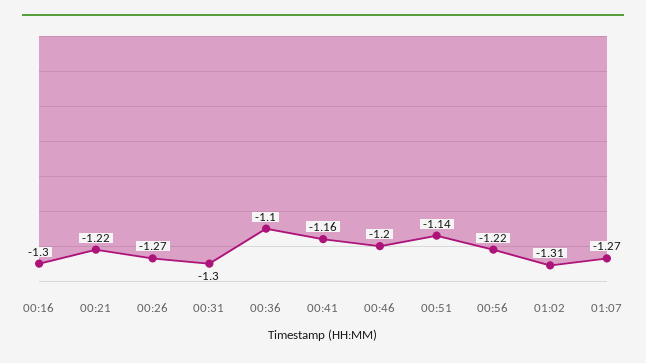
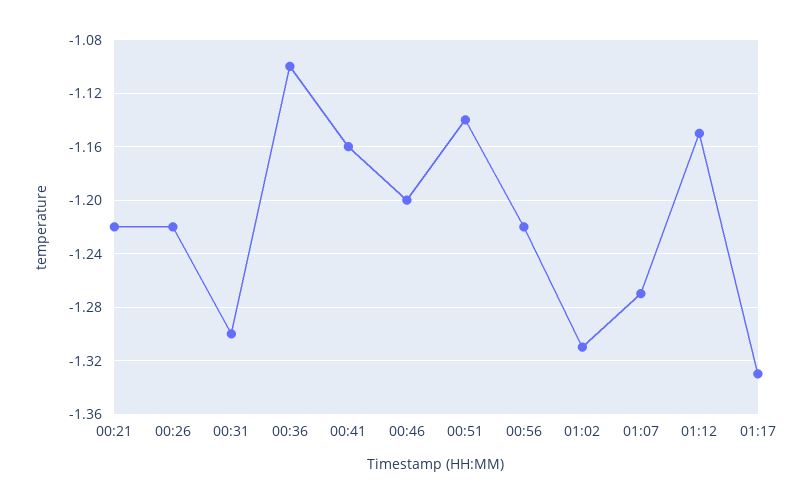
00:16: -1.3 -> none
00:26: -1.27 -> -1.22
01:12: none -> -1.15
01:17: none -> -1.33

